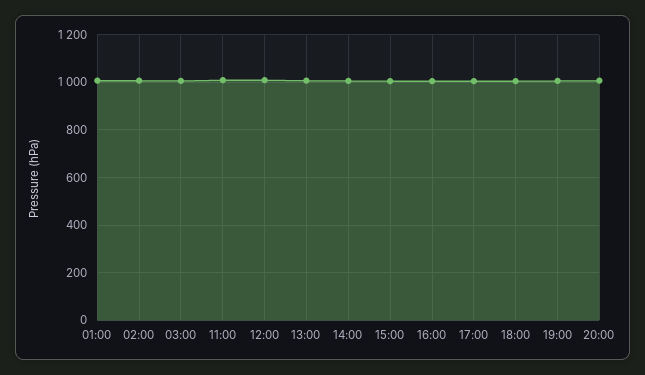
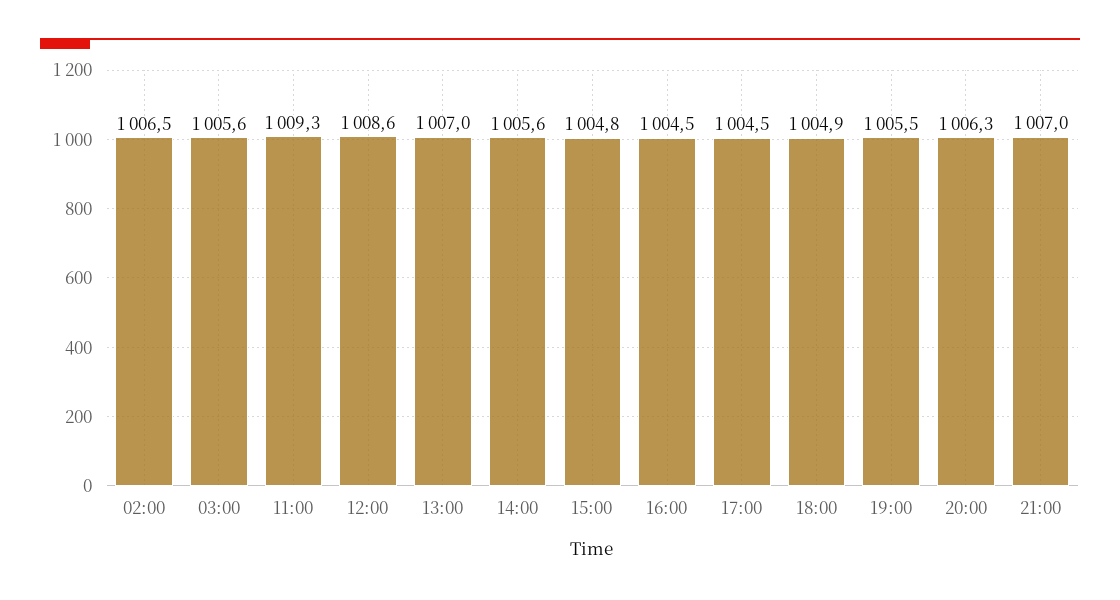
01:00: 1000 -> none
21:00: none -> 1007

